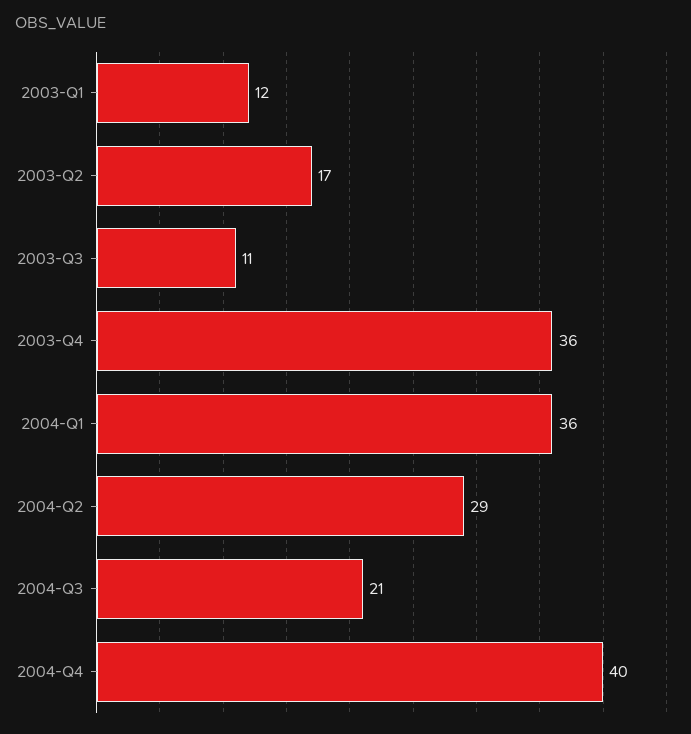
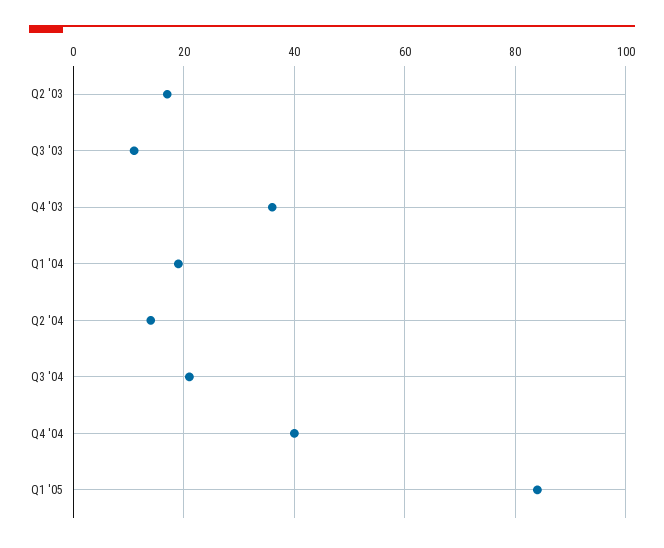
2003-Q1: 12 -> none
2004-Q1: 36 -> 20
2004-Q2: 29 -> 15
Q1 '05: none -> 85

